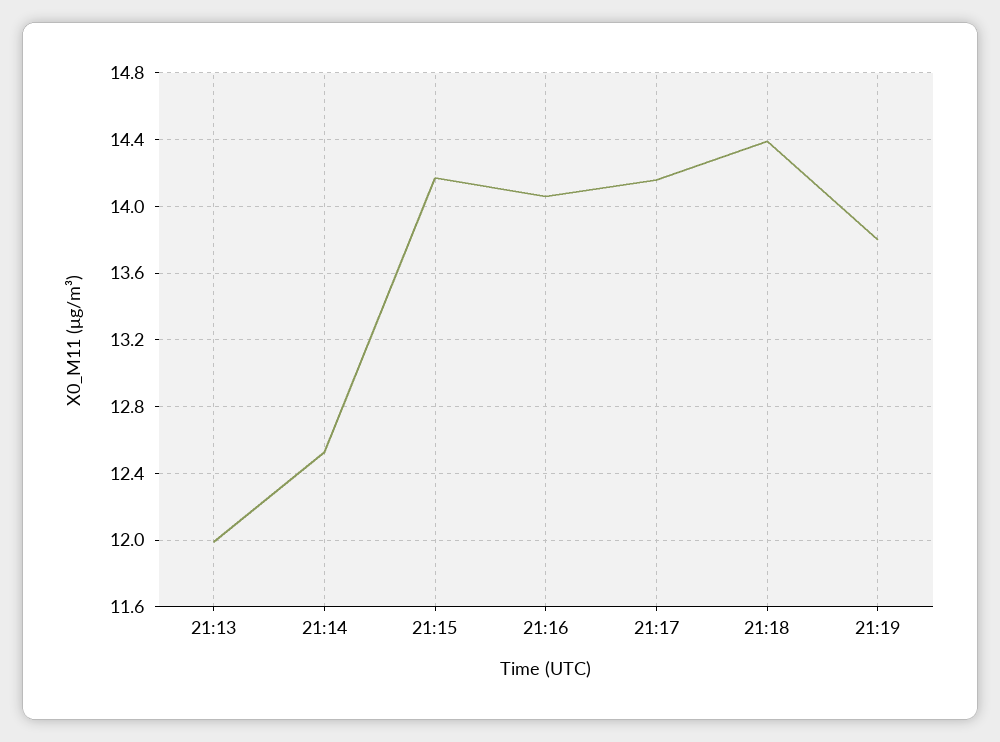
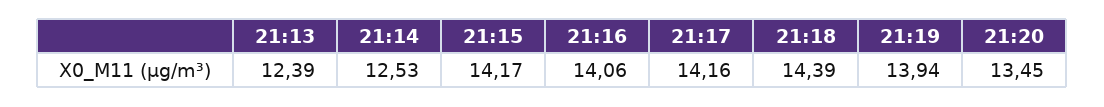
21:13: 12 -> 12.39
21:19: 13.8 -> 13.94
21:20: none -> 13.45

